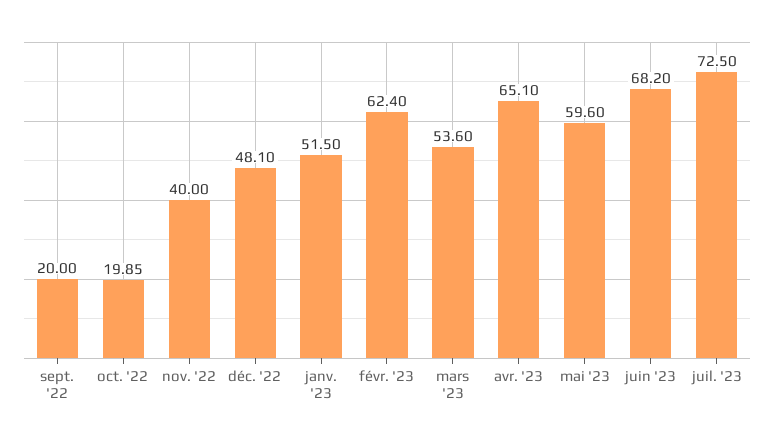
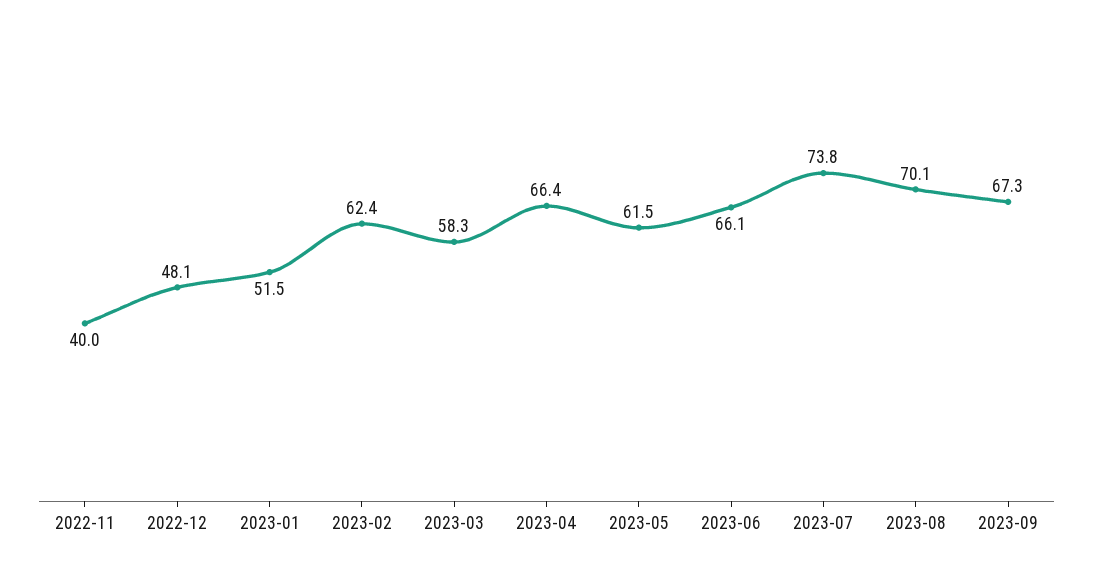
sept. '22: 20 -> none
oct. '22: 19.85 -> none
mars '23: 53.6 -> 58.3
avr. '23: 65.1 -> 66.4
mai '23: 59.6 -> 61.5
juin '23: 68.2 -> 66.1
juil. '23: 72.5 -> 73.8
2023-08: none -> 70.1
2023-09: none -> 67.3

